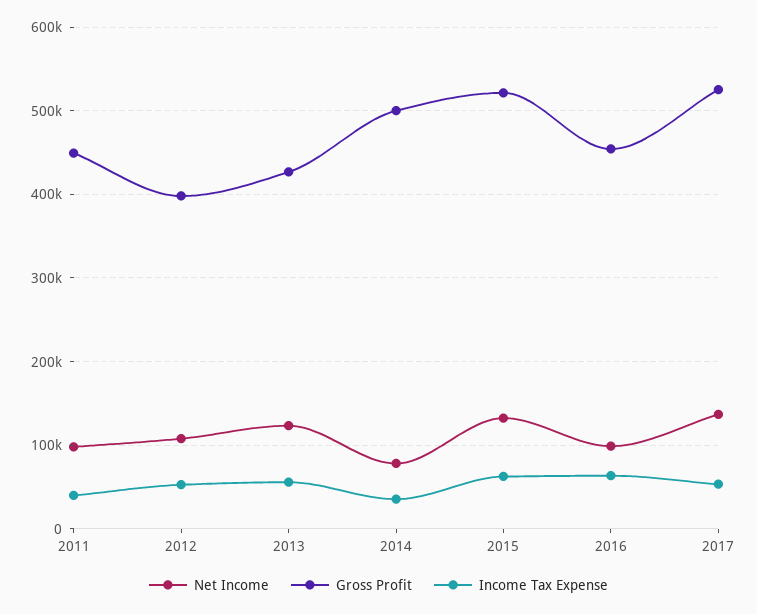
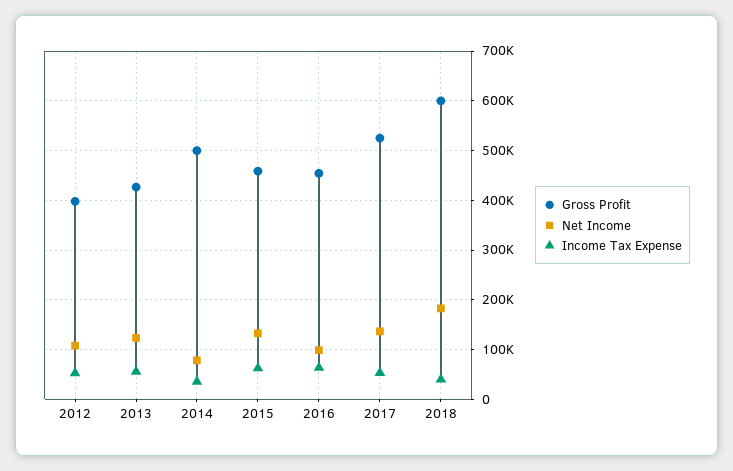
Net Income, 2011: 100000 -> none
Gross Profit, 2011: 450000 -> none
Income Tax Expense, 2011: 40000 -> none
Gross Profit, 2015: 520000 -> 460000
Gross Profit, 2018: none -> 600000
Net Income, 2018: none -> 180000
Income Tax Expense, 2018: none -> 40000

